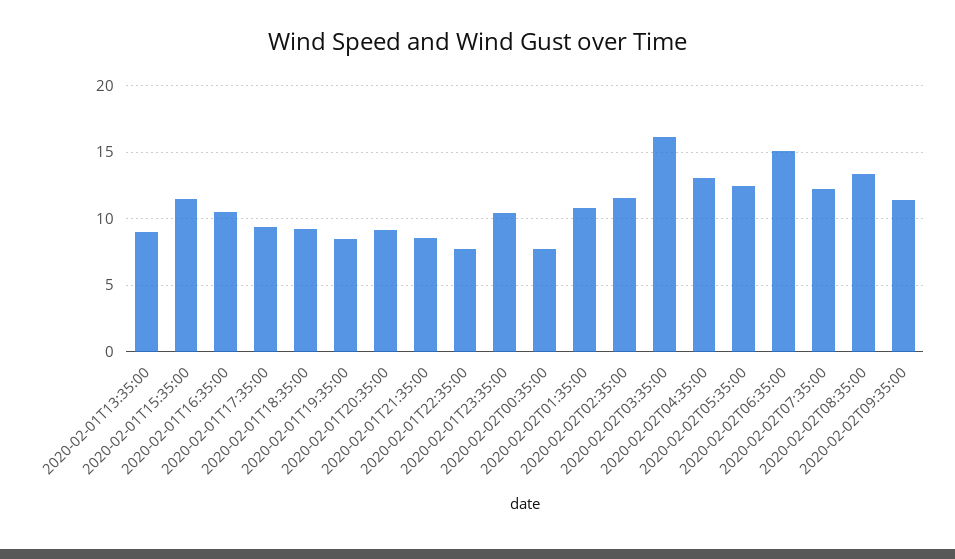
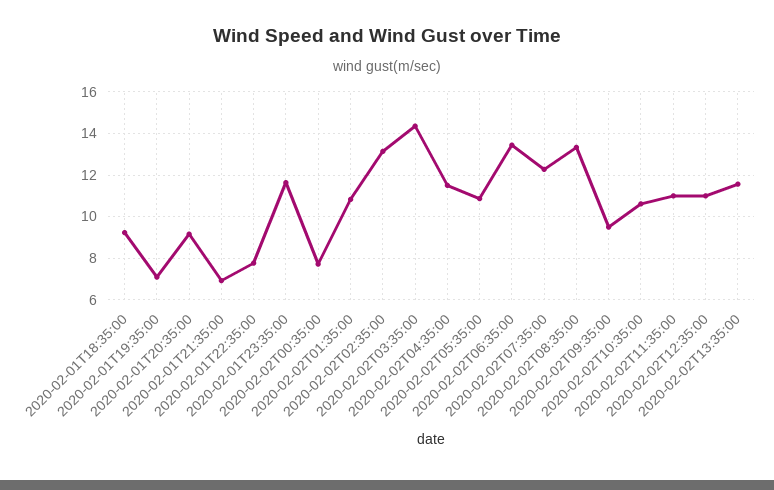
2020-02-01T13:35:00: 9 -> none
2020-02-01T15:35:00: 11.5 -> none
2020-02-01T16:35:00: 10.5 -> none
2020-02-01T17:35:00: 9.5 -> none
2020-02-01T19:35:00: 8.5 -> 7
2020-02-01T21:35:00: 8.5 -> 7
2020-02-01T23:35:00: 10.5 -> 11.5
2020-02-02T02:35:00: 11.5 -> 13
2020-02-02T03:35:00: 16 -> 14.5
2020-02-02T04:35:00: 13 -> 11.5
2020-02-02T05:35:00: 12.5 -> 11
2020-02-02T06:35:00: 15 -> 13.5
2020-02-02T09:35:00: 11.5 -> 9.5
2020-02-02T10:35:00: none -> 10.5
2020-02-02T11:35:00: none -> 11
2020-02-02T12:35:00: none -> 11
2020-02-02T13:35:00: none -> 11.5

